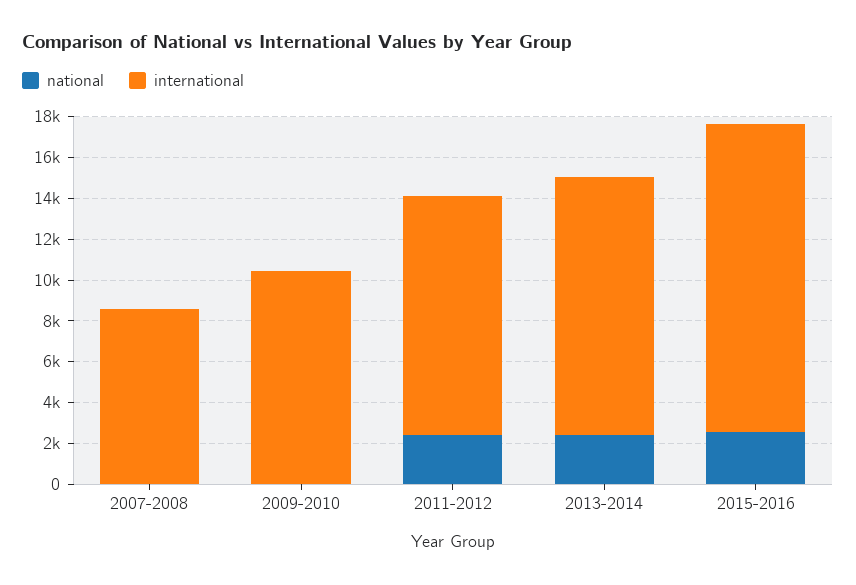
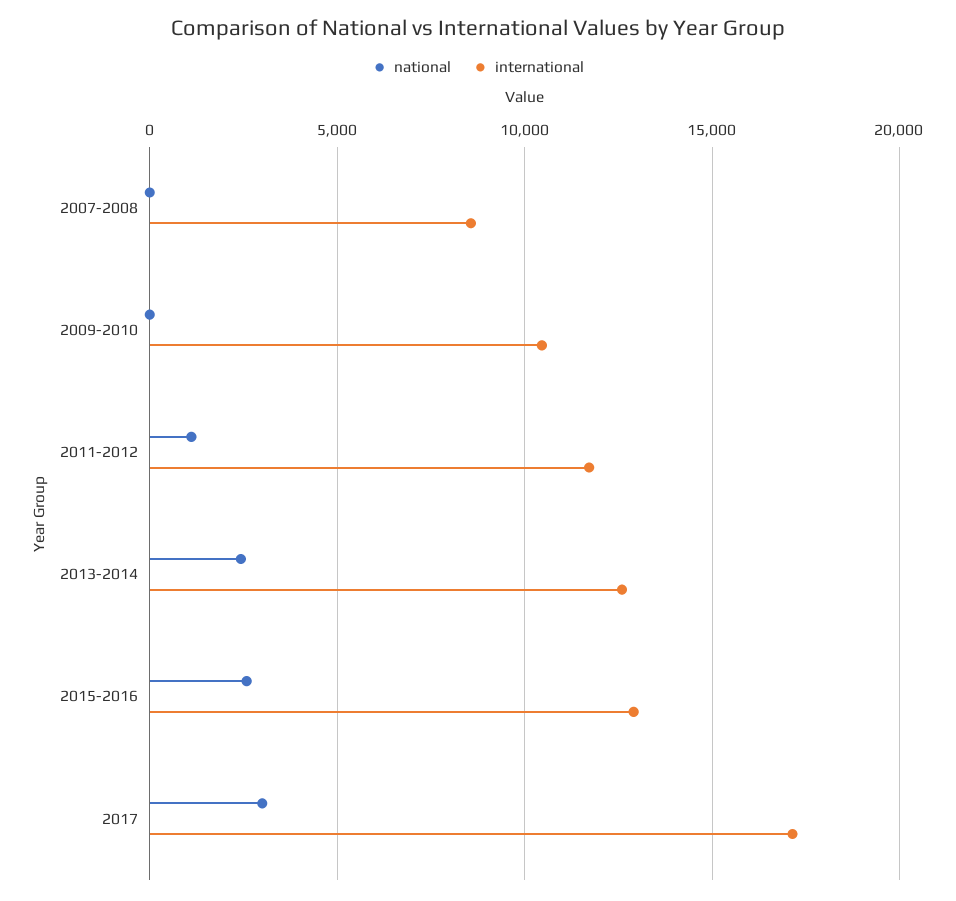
national, 2011-2012: 2500 -> 1000
international, 2015-2016: 15000 -> 13000
national, 2017: none -> 3000
international, 2017: none -> 17000

